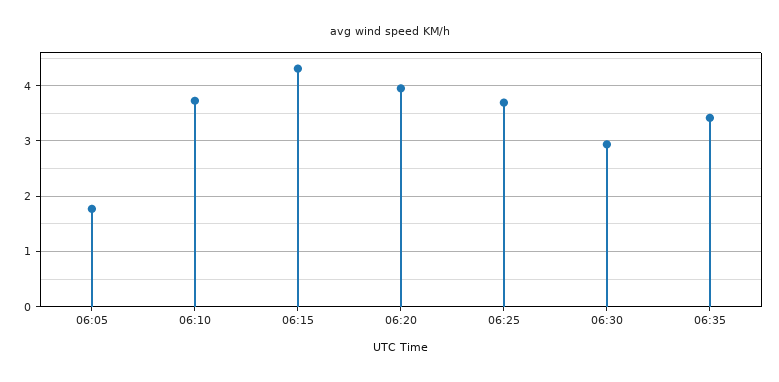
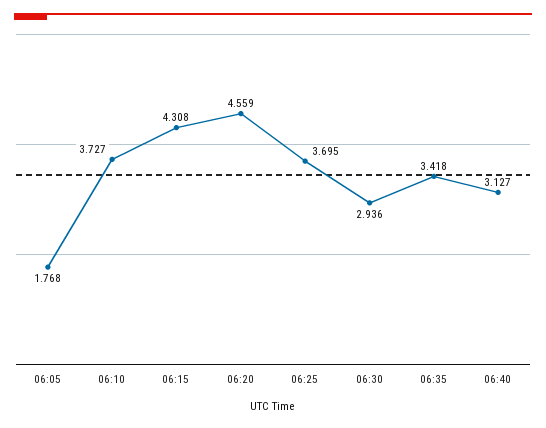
06:20: 4 -> 4.559
06:40: none -> 3.127

